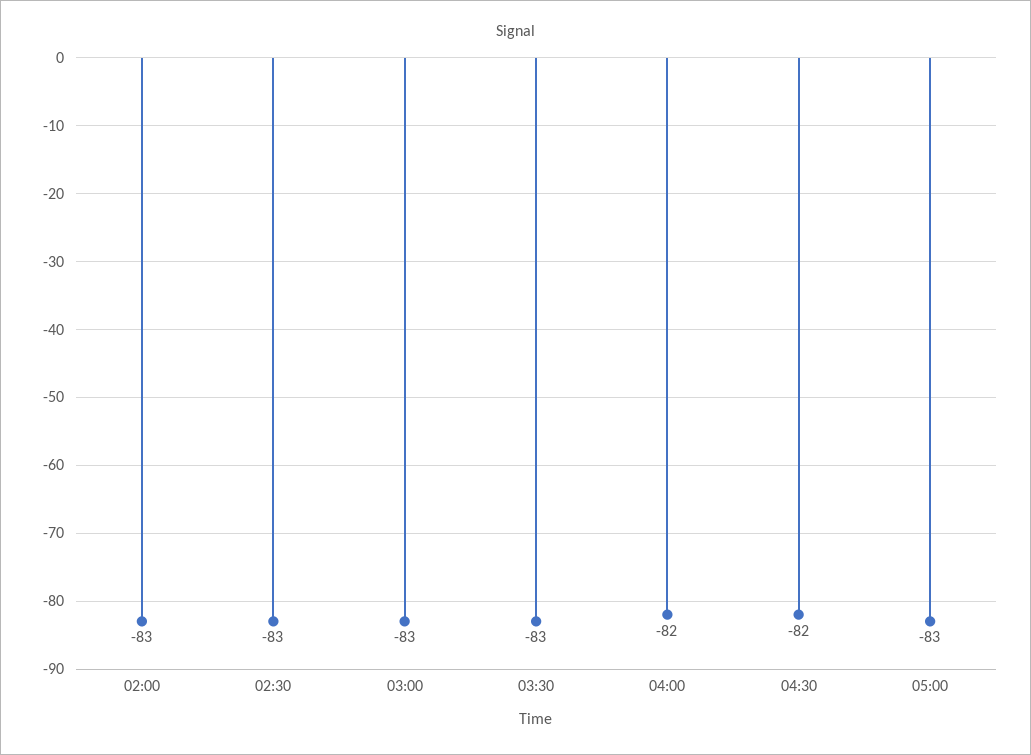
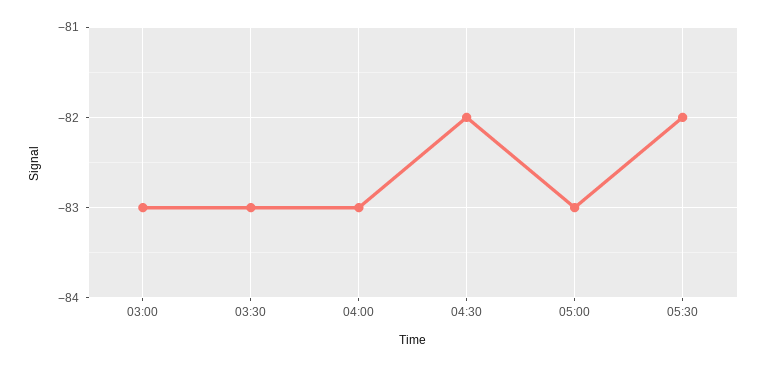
02:00: -83 -> none
02:30: -83 -> none
04:00: -82 -> -83
05:30: none -> -82

